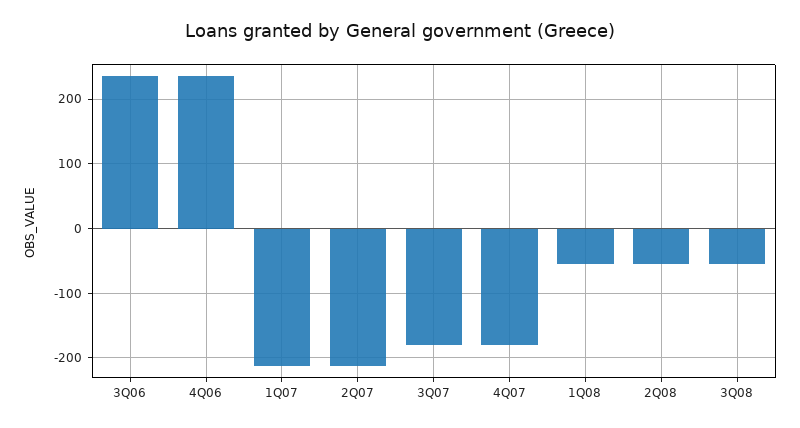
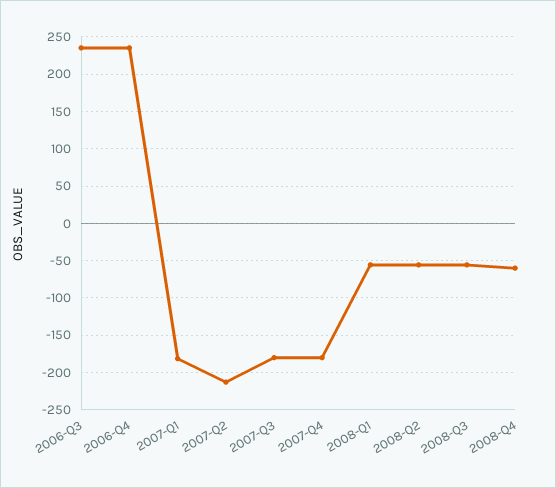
1Q07: -210 -> -180
2008-Q4: none -> -60

